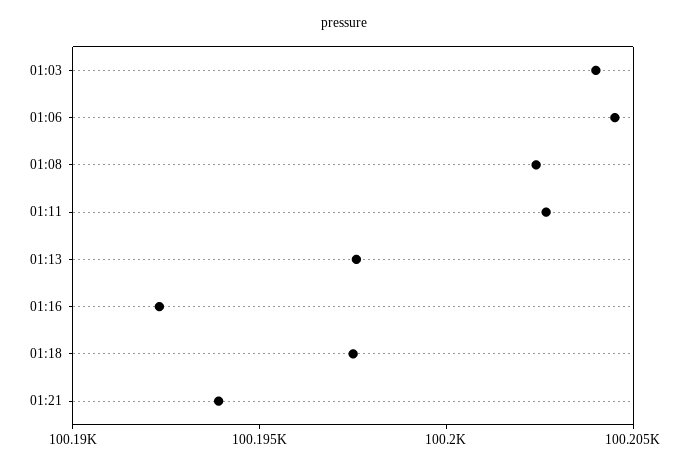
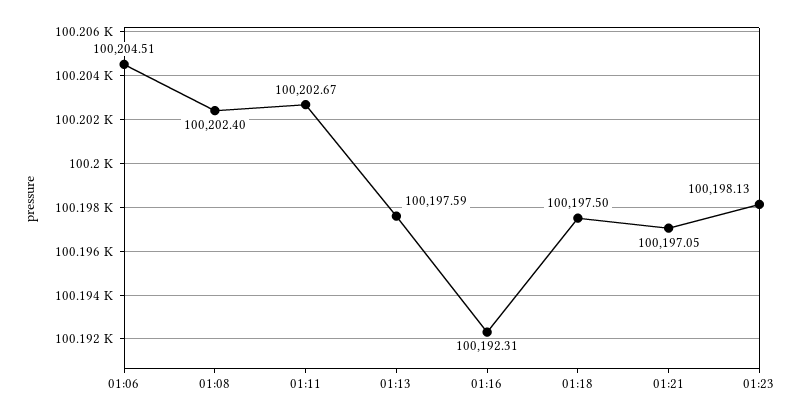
01:03: 100204 -> none
01:21: 100194 -> 100197.05
01:23: none -> 100198.13

